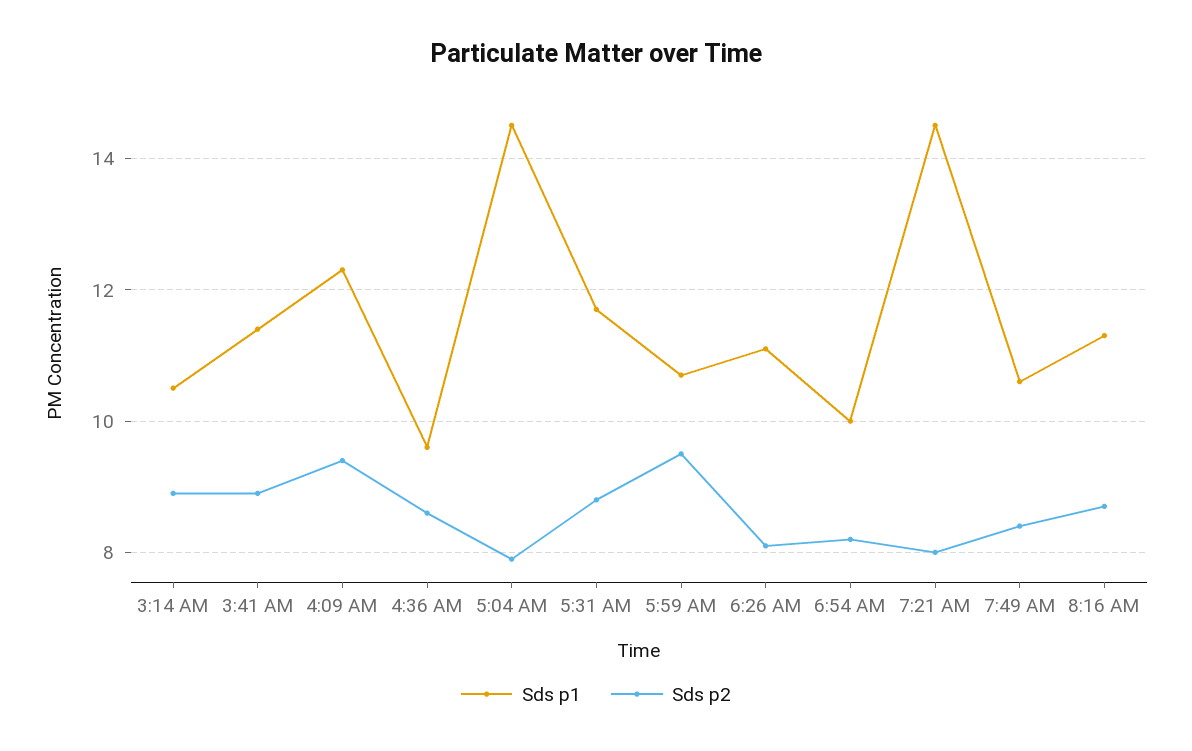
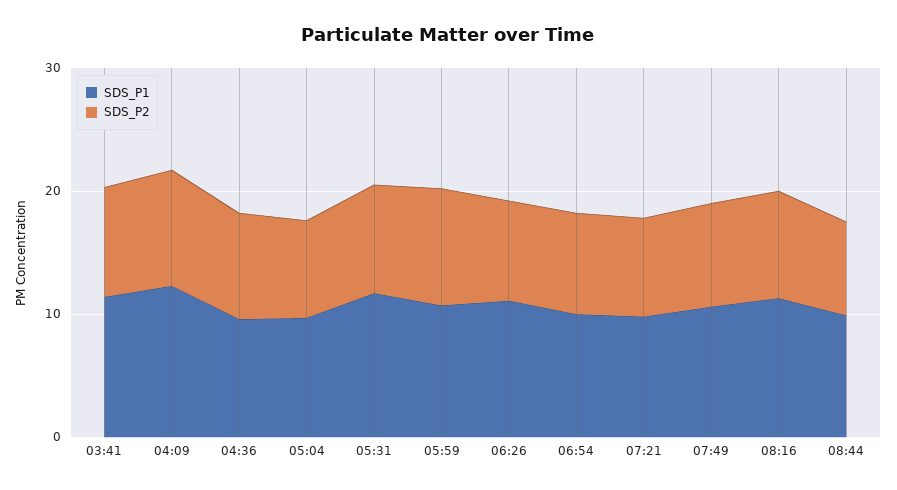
Sds p1, 3:14 AM: 10.5 -> none
Sds p2, 3:14 AM: 9 -> none
Sds p1, 5:04 AM: 14.5 -> 10
Sds p1, 7:21 AM: 14.5 -> 10
Sds p1, 08:44: none -> 10
Sds p2, 08:44: none -> 8

